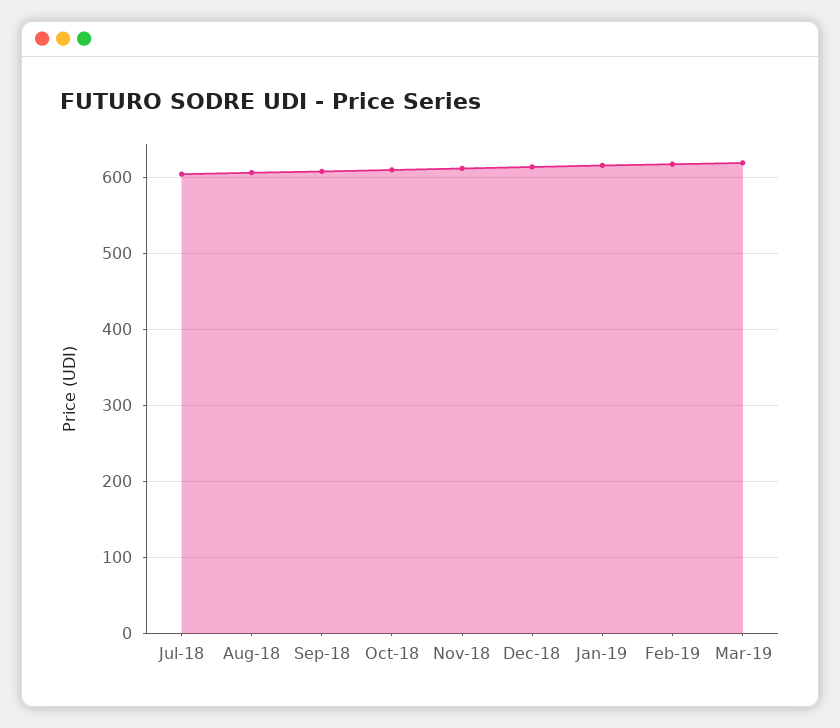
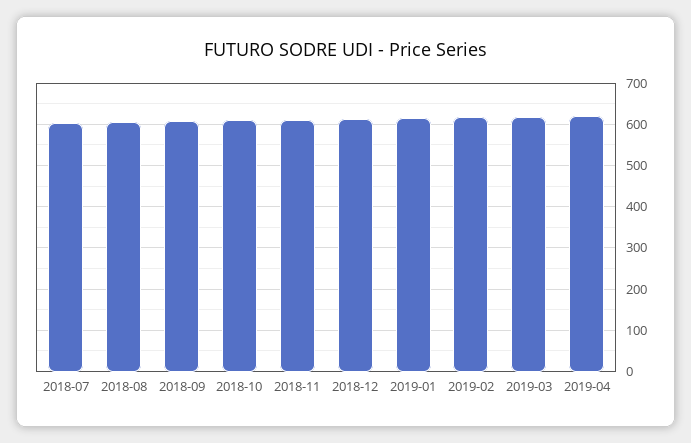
2019-04: none -> 620

